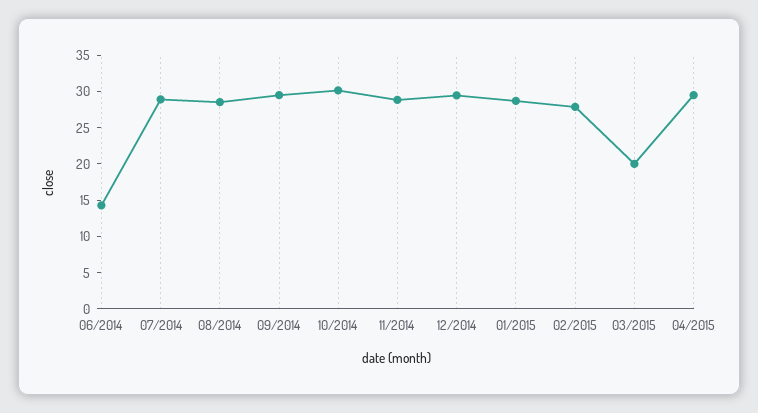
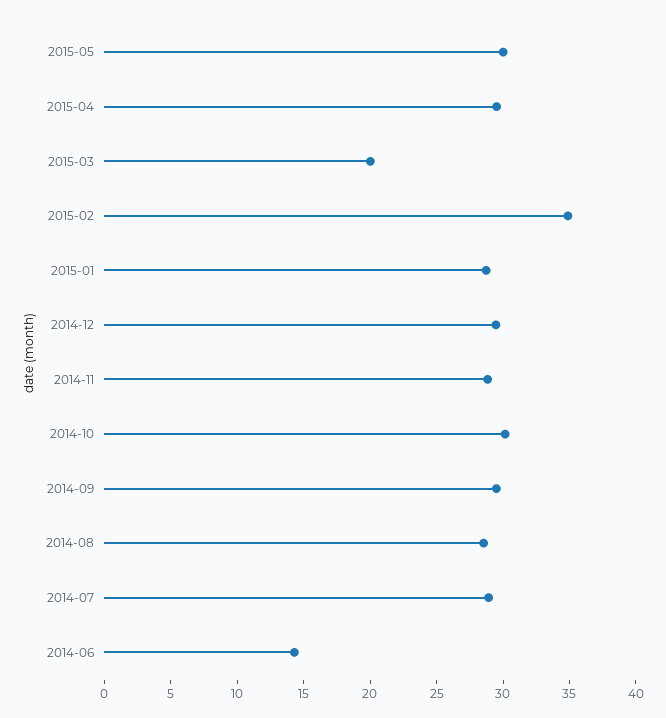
02/2015: 27.5 -> 35
2015-05: none -> 30

